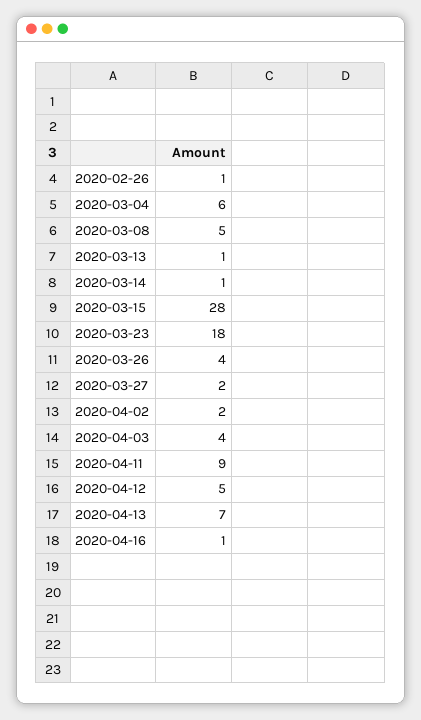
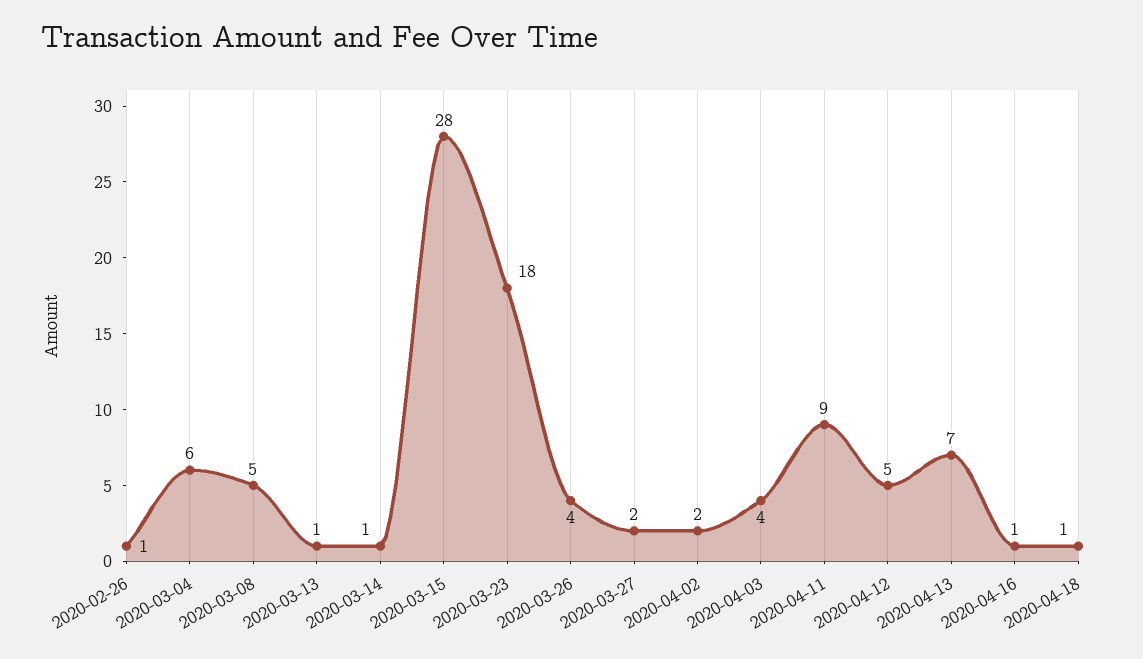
2020-04-18: none -> 1

